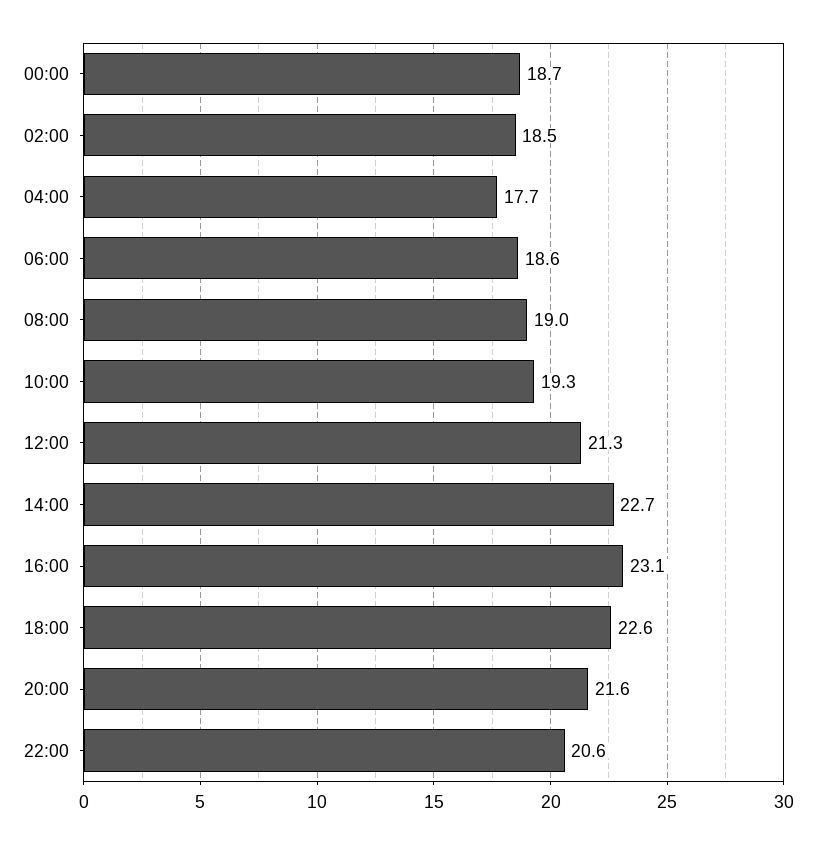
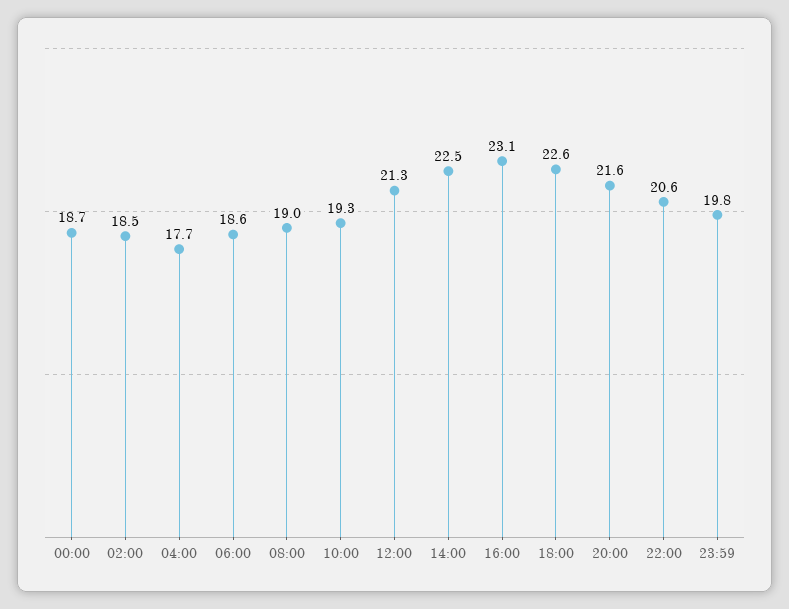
14:00: 22.7 -> 22.5
23:59: none -> 19.8

